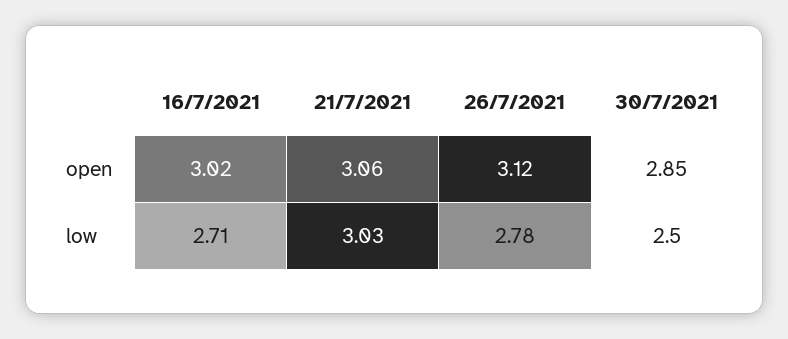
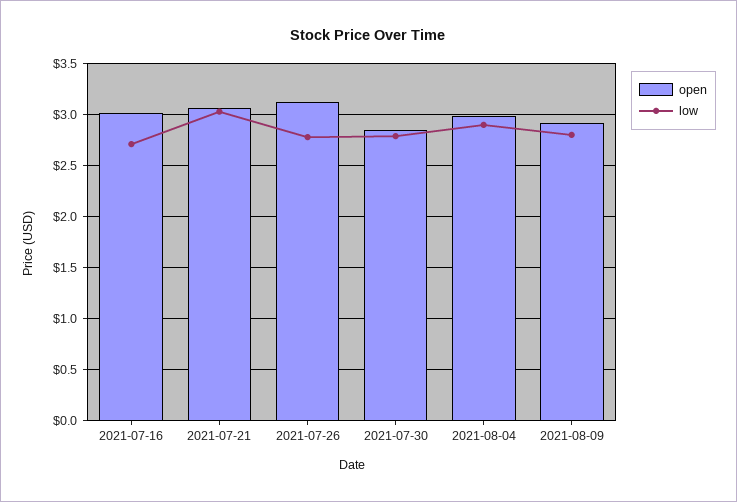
low, 30/7/2021: 2.5 -> 2.8
open, 2021-08-04: none -> 3
low, 2021-08-04: none -> 2.9
open, 2021-08-09: none -> 2.9
low, 2021-08-09: none -> 2.8

